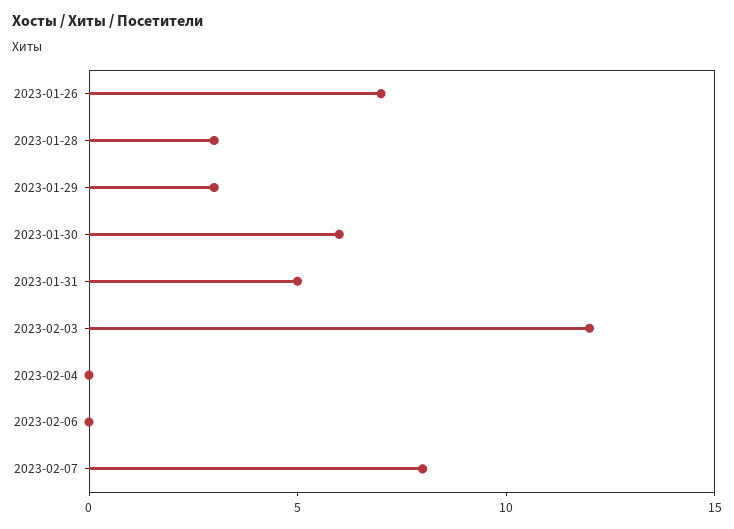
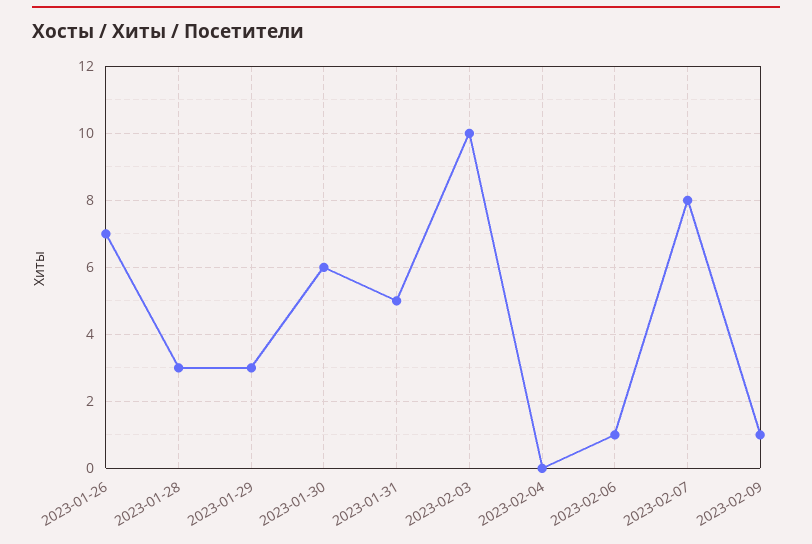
2023-02-03: 12 -> 10
2023-02-06: 0 -> 1
2023-02-09: none -> 1

